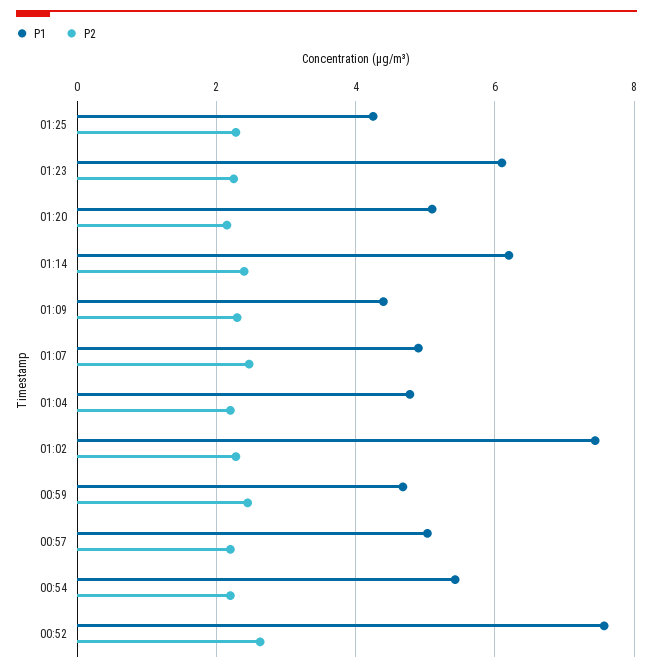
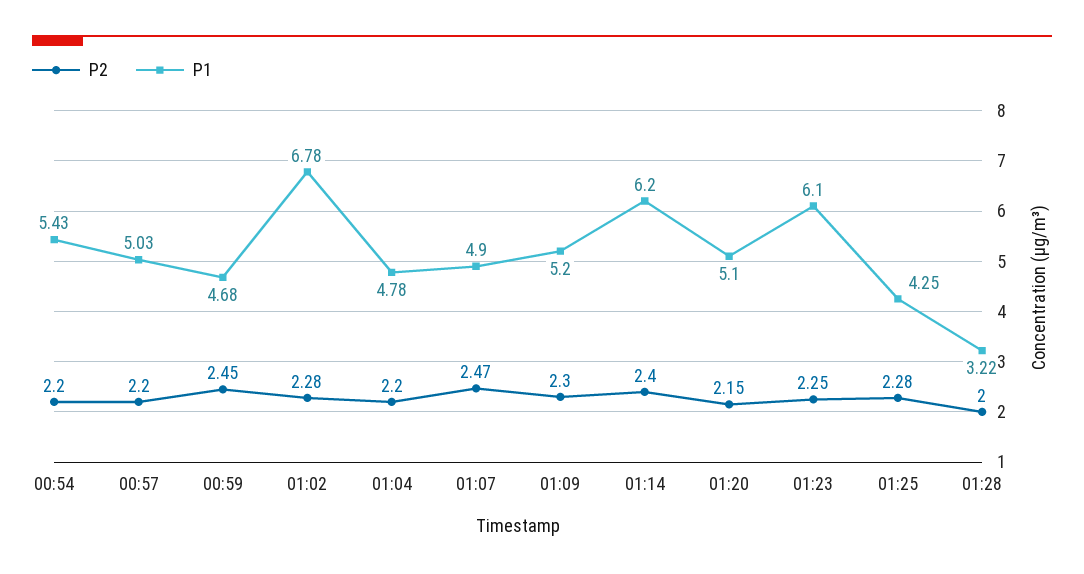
P1, 01:09: 4.4 -> 5.2
P1, 01:02: 7.4 -> 6.78
P1, 00:52: 7.6 -> none
P2, 00:52: 2.6 -> none
P2, 01:28: none -> 2
P1, 01:28: none -> 3.22

